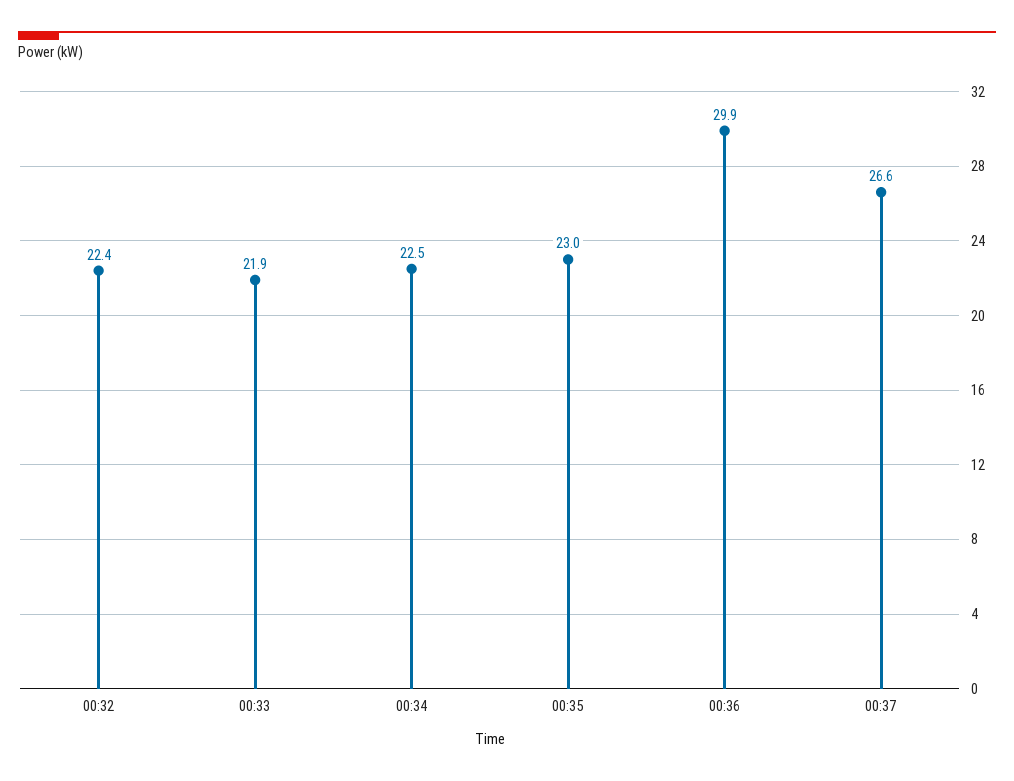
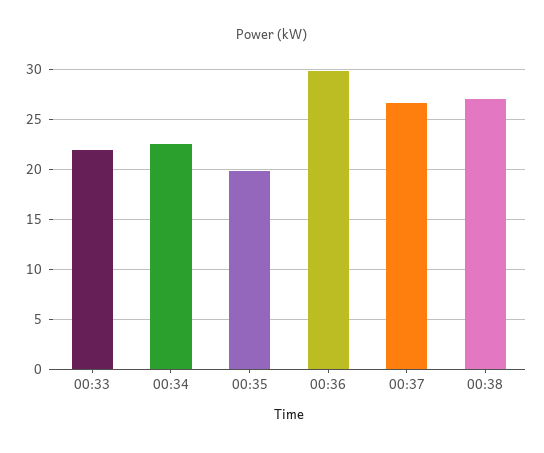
00:32: 22.4 -> none
00:35: 23 -> 20
00:38: none -> 27

